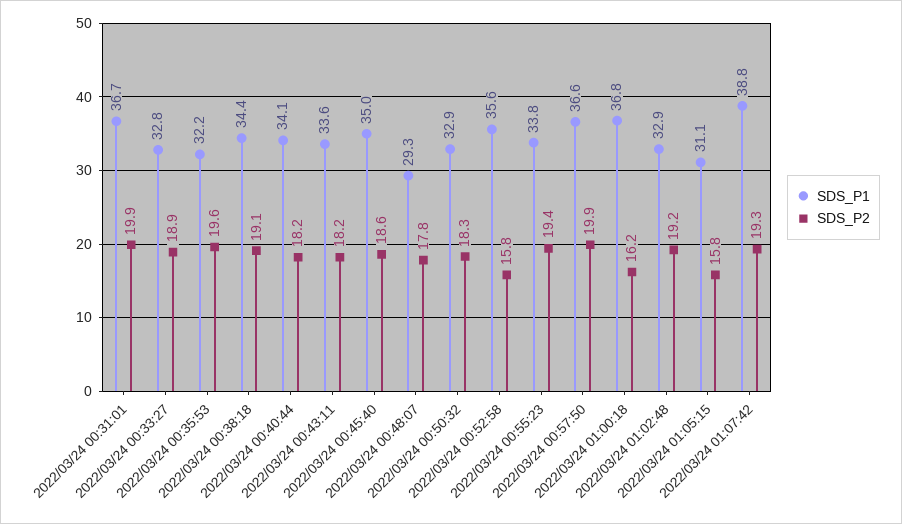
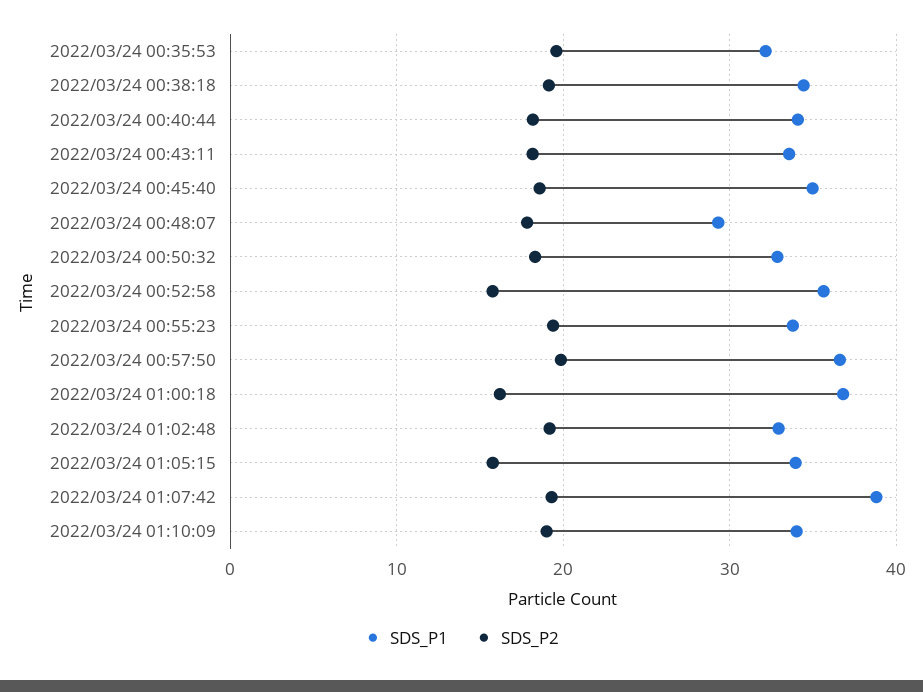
SDS_P1, 2022/03/24 00:31:01: 36.7 -> none
SDS_P2, 2022/03/24 00:31:01: 19.9 -> none
SDS_P1, 2022/03/24 00:33:27: 32.8 -> none
SDS_P2, 2022/03/24 00:33:27: 18.9 -> none
SDS_P1, 2022/03/24 01:05:15: 31.1 -> 34
SDS_P1, 2022/03/24 01:10:09: none -> 34
SDS_P2, 2022/03/24 01:10:09: none -> 19

